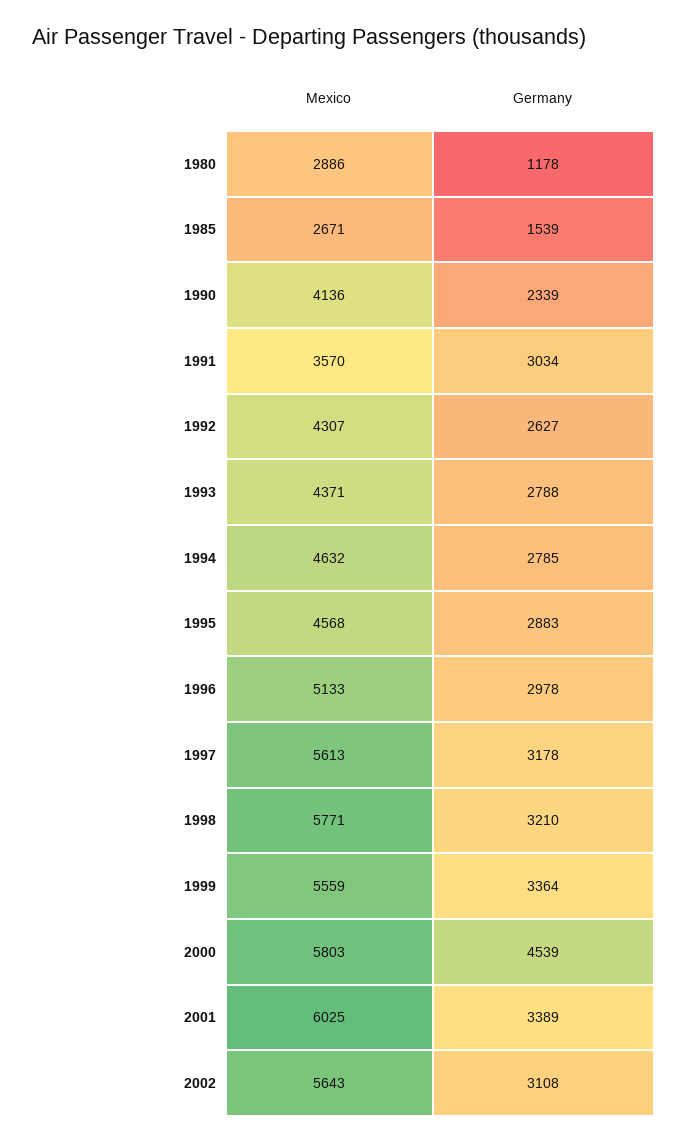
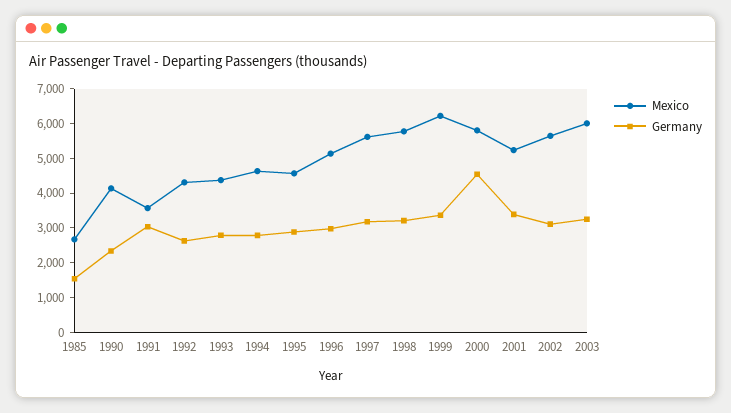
Mexico, 1980: 2886 -> none
Germany, 1980: 1178 -> none
Mexico, 1999: 5559 -> 6250
Mexico, 2001: 6025 -> 5250
Mexico, 2003: none -> 6000
Germany, 2003: none -> 3250

